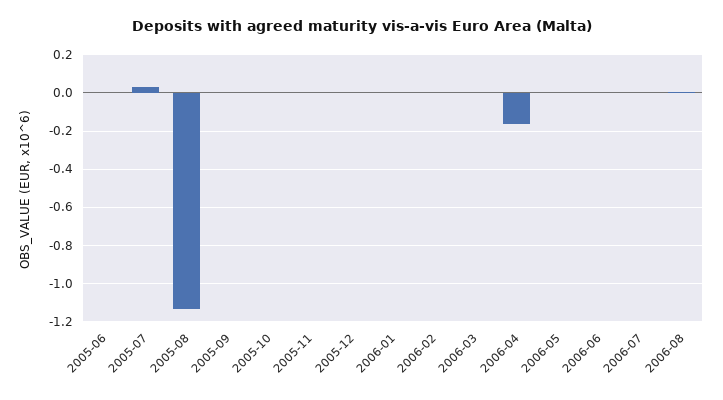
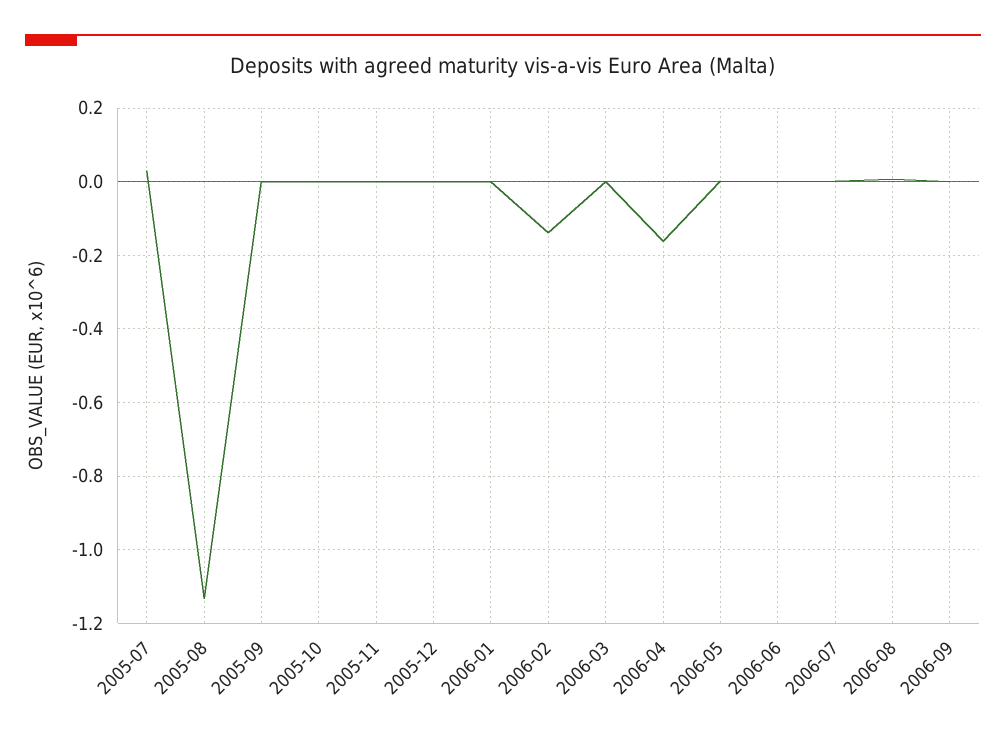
2005-06: 0 -> none
2006-02: 0 -> -0.14
2006-09: none -> 0

